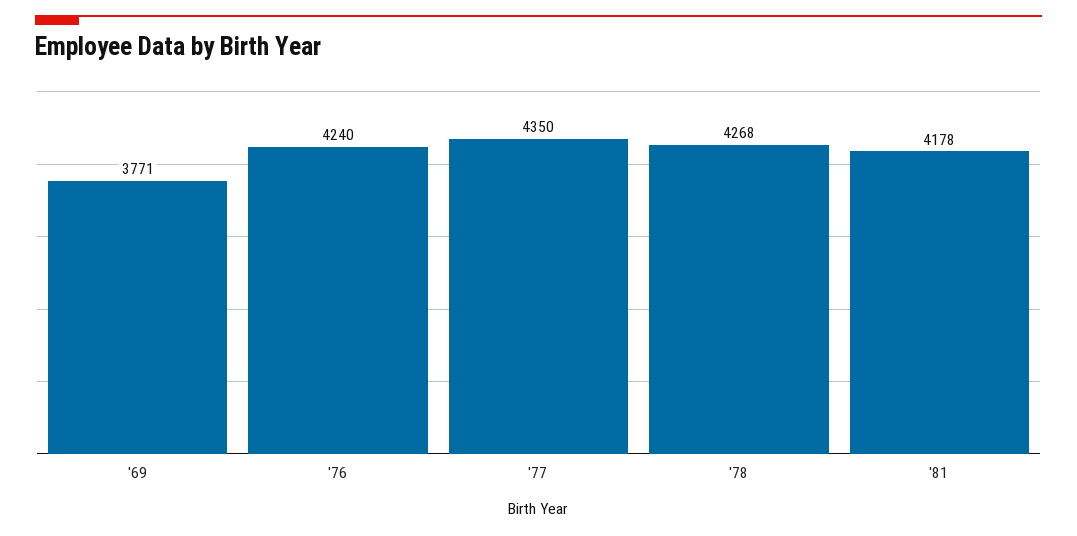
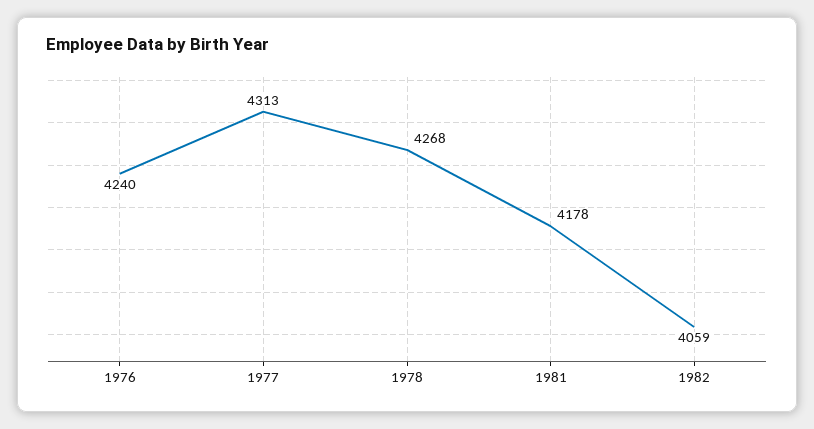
'69: 3771 -> none
'77: 4350 -> 4313
1982: none -> 4059

